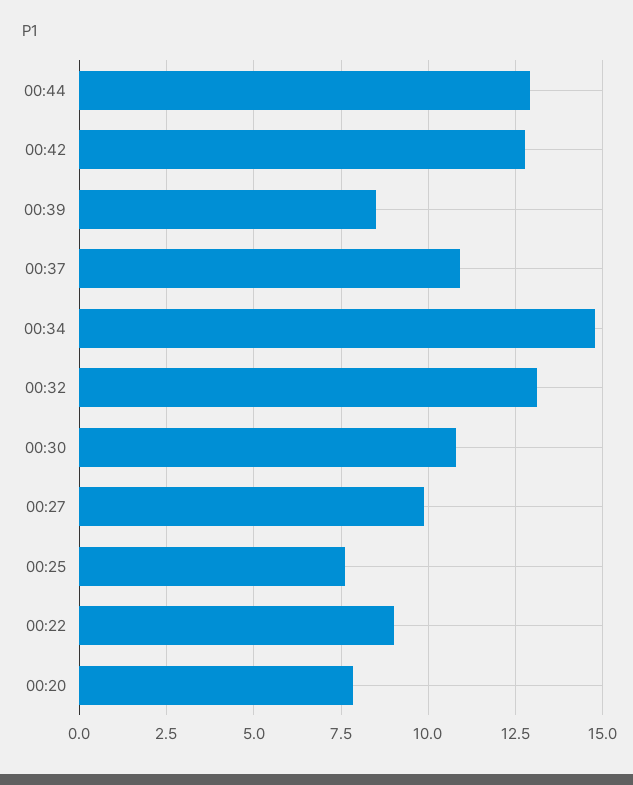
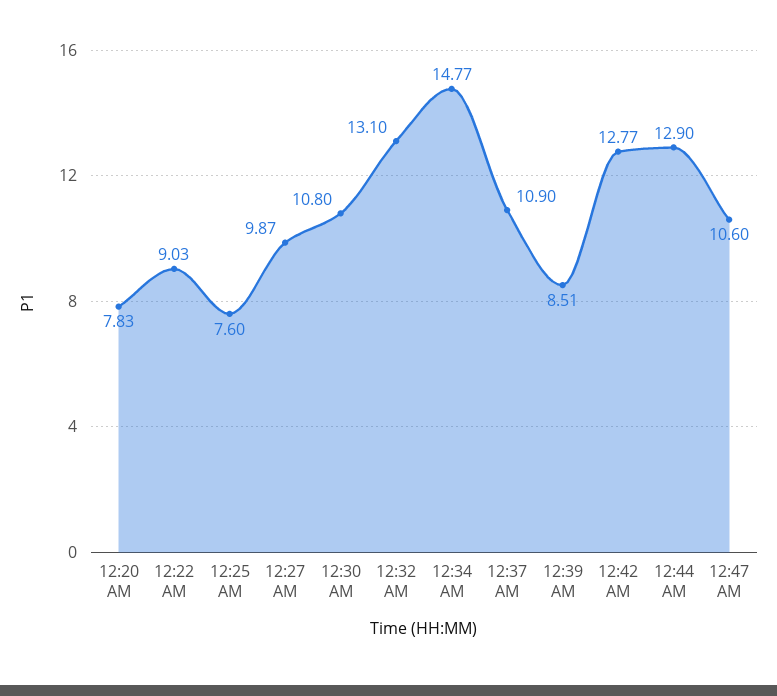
12:47 AM: none -> 10.6

